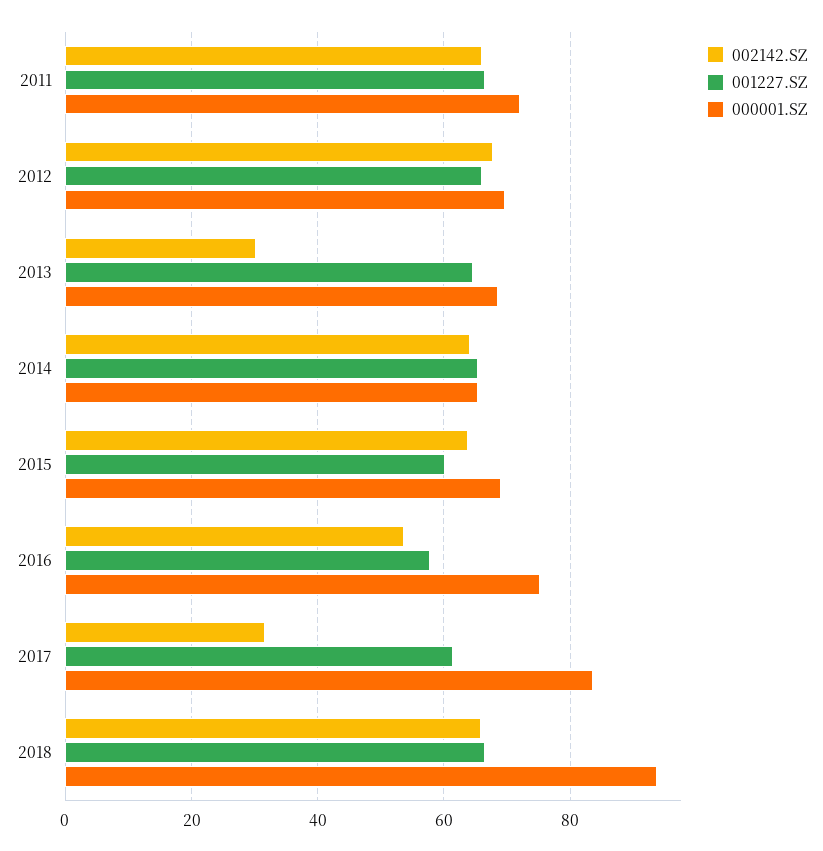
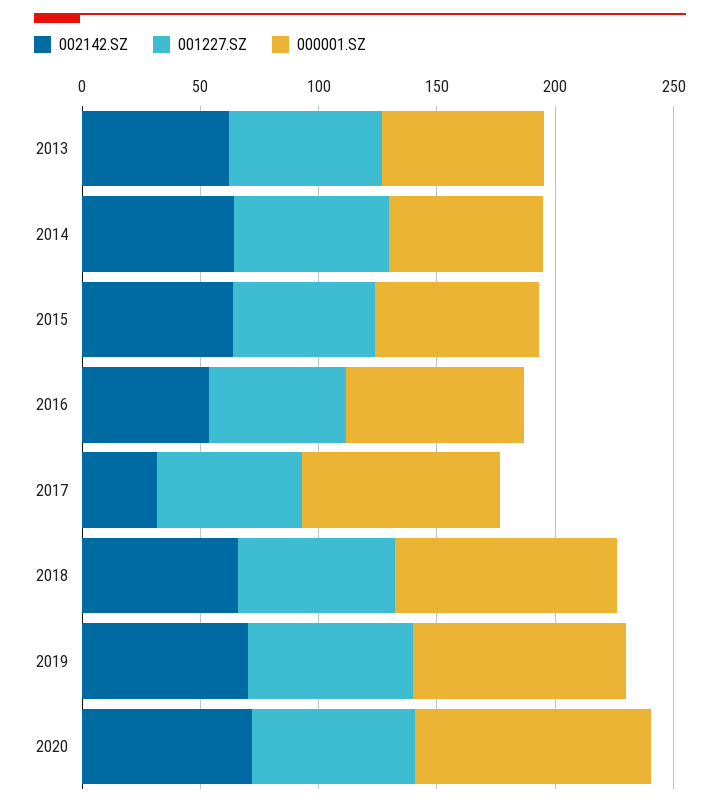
002142.SZ, 2011: 66 -> none
001227.SZ, 2011: 66 -> none
000001.SZ, 2011: 72 -> none
002142.SZ, 2012: 68 -> none
001227.SZ, 2012: 66 -> none
000001.SZ, 2012: 70 -> none
002142.SZ, 2013: 30 -> 60
002142.SZ, 2019: none -> 70
001227.SZ, 2019: none -> 70
000001.SZ, 2019: none -> 90
002142.SZ, 2020: none -> 70
001227.SZ, 2020: none -> 70
000001.SZ, 2020: none -> 100

